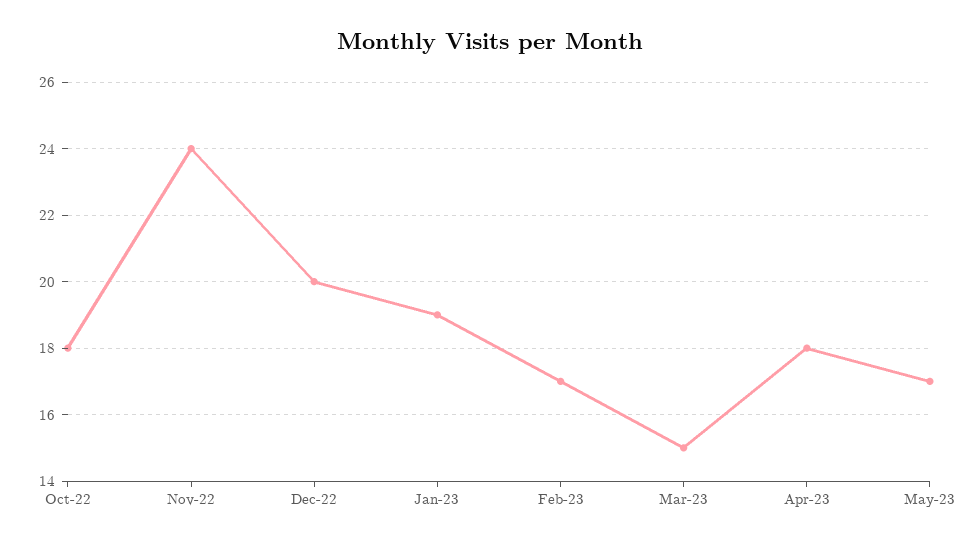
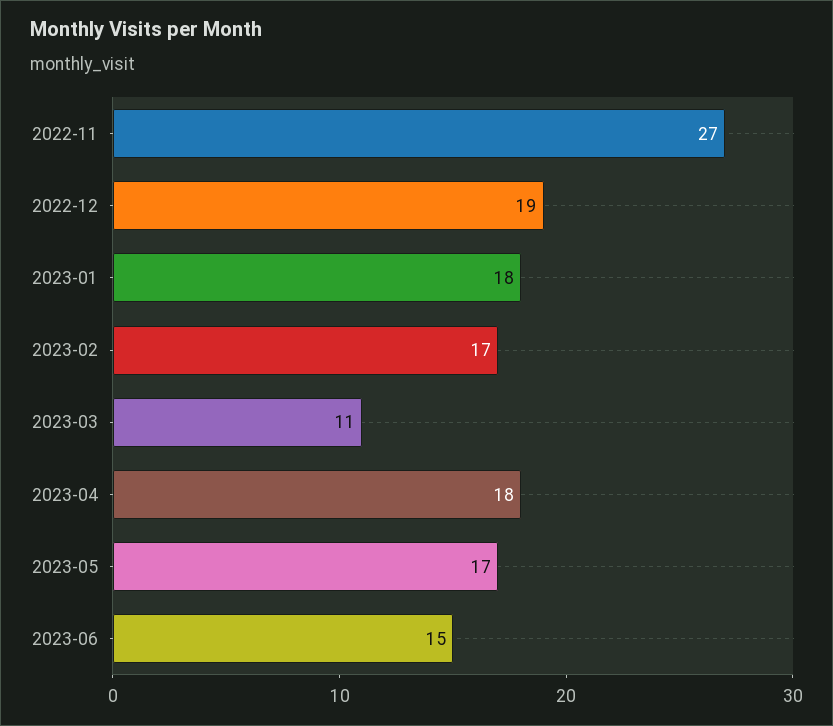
Oct-22: 18 -> none
Nov-22: 24 -> 27
Dec-22: 20 -> 19
Jan-23: 19 -> 18
Mar-23: 15 -> 11
2023-06: none -> 15

